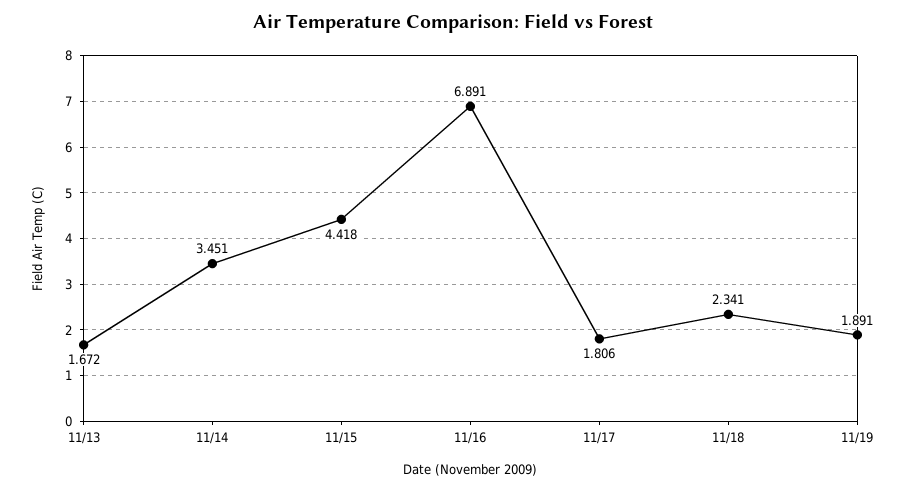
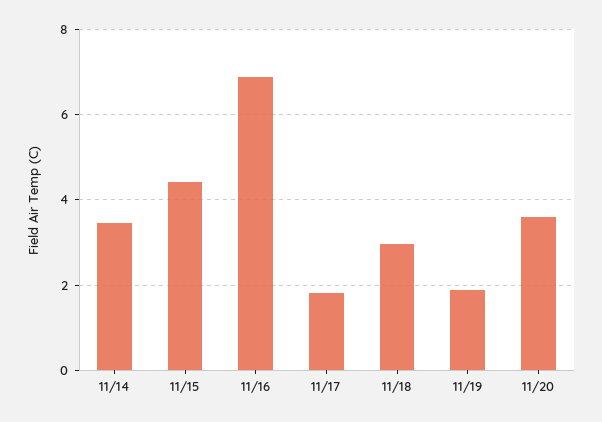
11/13: 1.672 -> none
11/18: 2.341 -> 3
11/20: none -> 3.6

